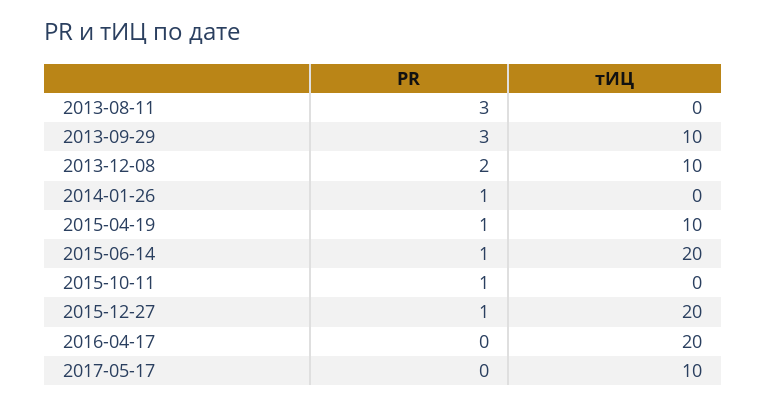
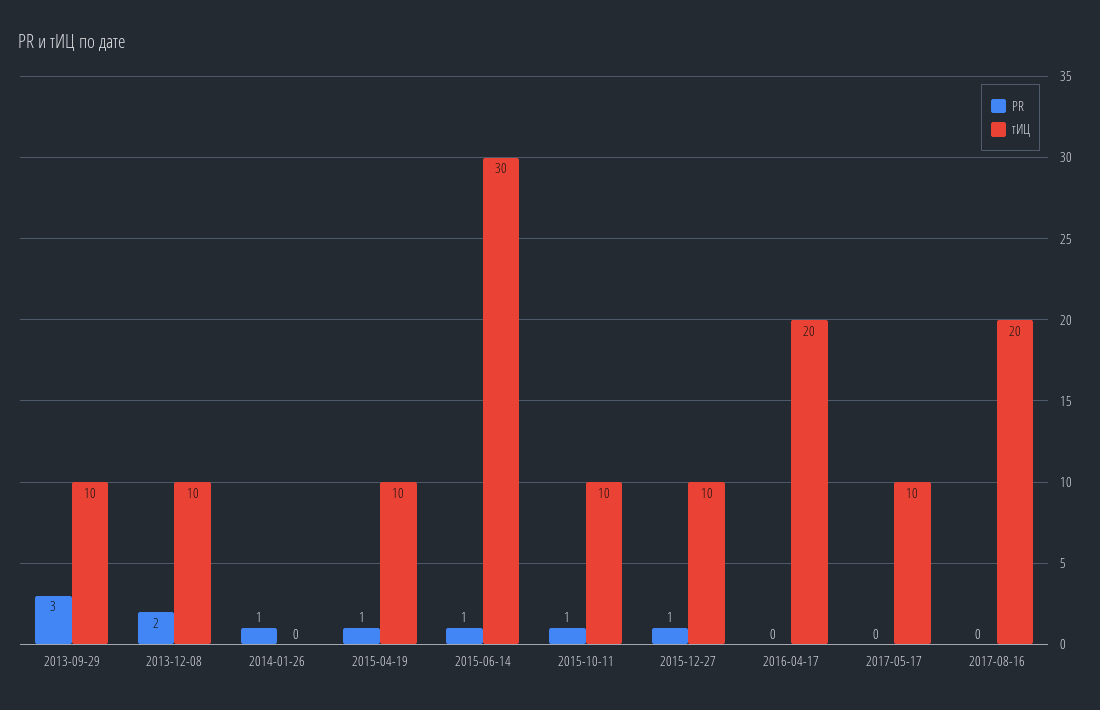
PR, 2013-08-11: 3 -> none
тИЦ, 2013-08-11: 0 -> none
тИЦ, 2015-06-14: 20 -> 30
тИЦ, 2015-10-11: 0 -> 10
тИЦ, 2015-12-27: 20 -> 10
PR, 2017-08-16: none -> 0
тИЦ, 2017-08-16: none -> 20

